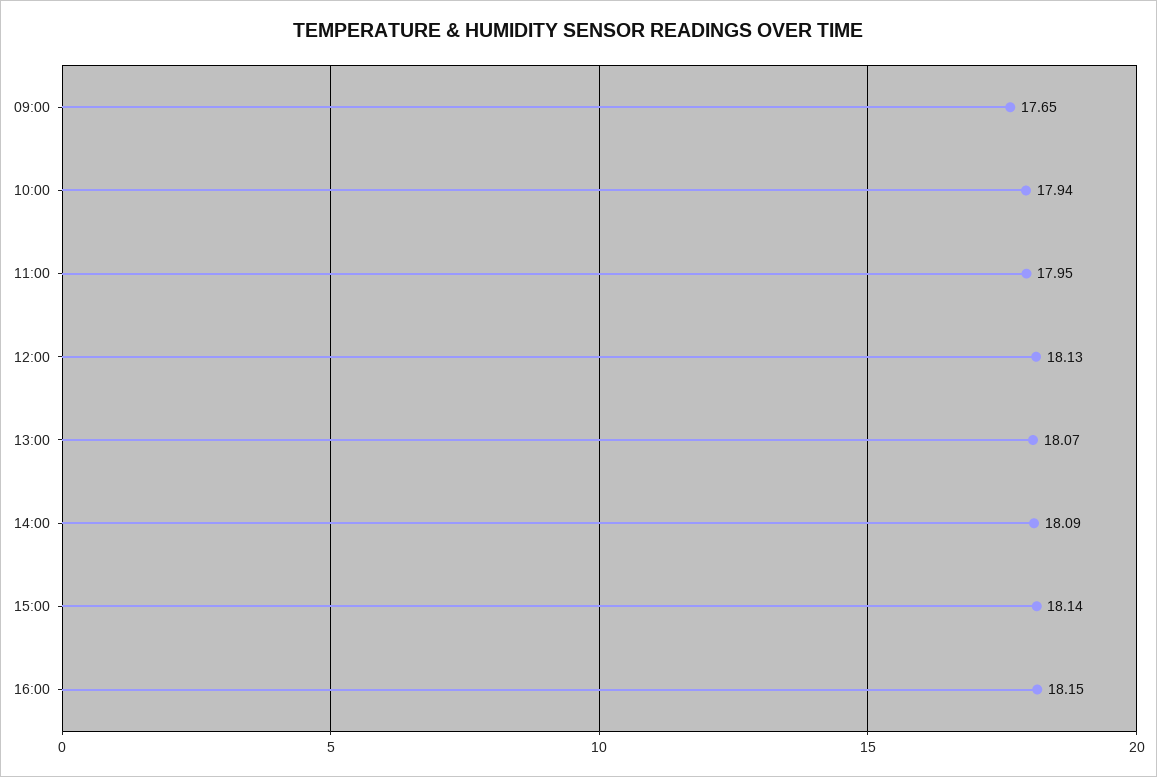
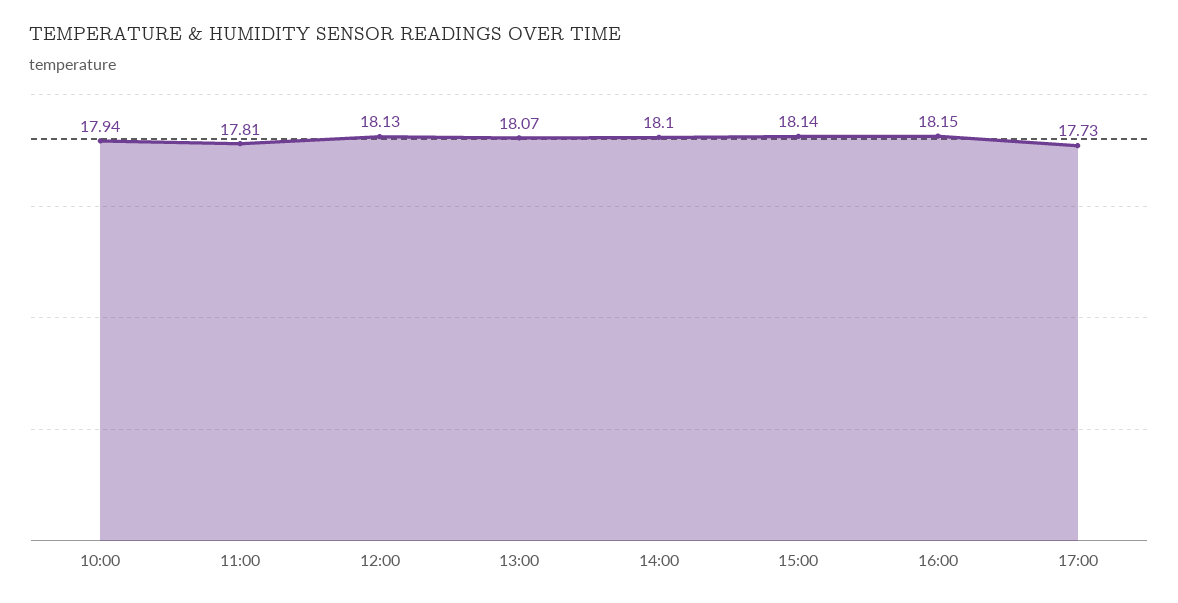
09:00: 17.65 -> none
11:00: 17.95 -> 17.81
14:00: 18.09 -> 18.1
17:00: none -> 17.73

